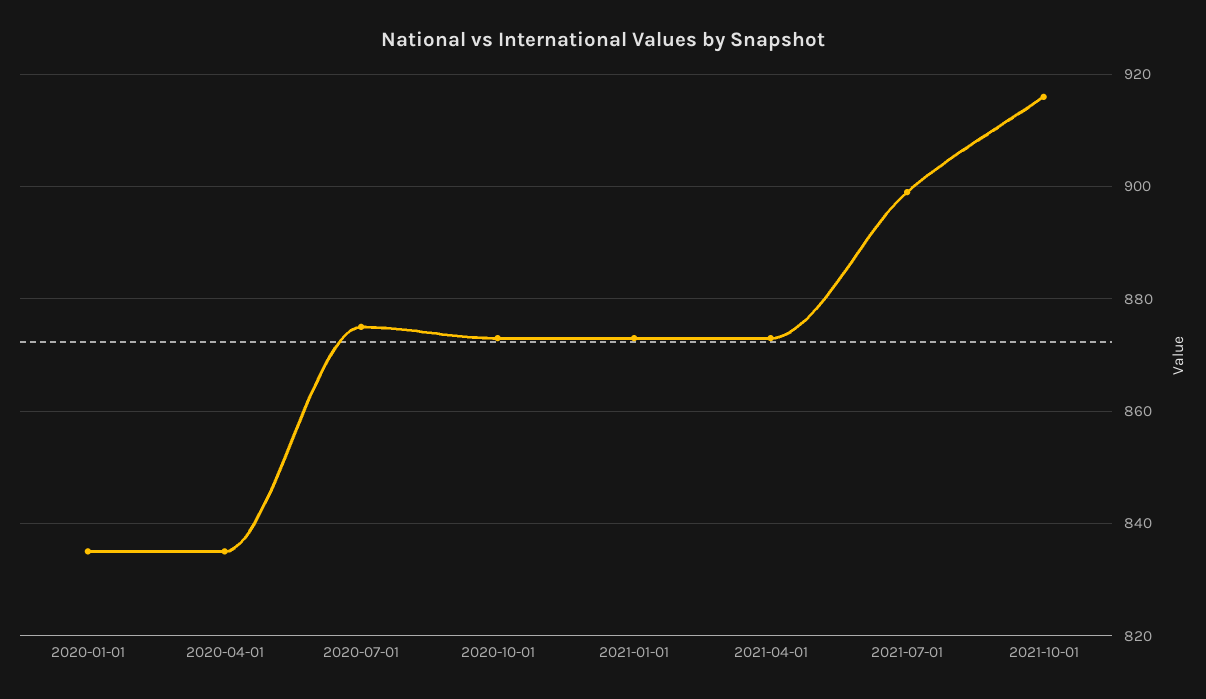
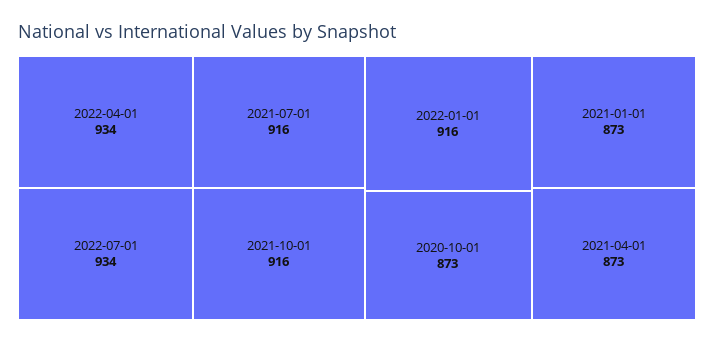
2020-01-01: 835 -> none
2020-04-01: 835 -> none
2020-07-01: 875 -> none
2021-07-01: 900 -> 916
2022-04-01: none -> 934
2022-07-01: none -> 934
2022-01-01: none -> 916

